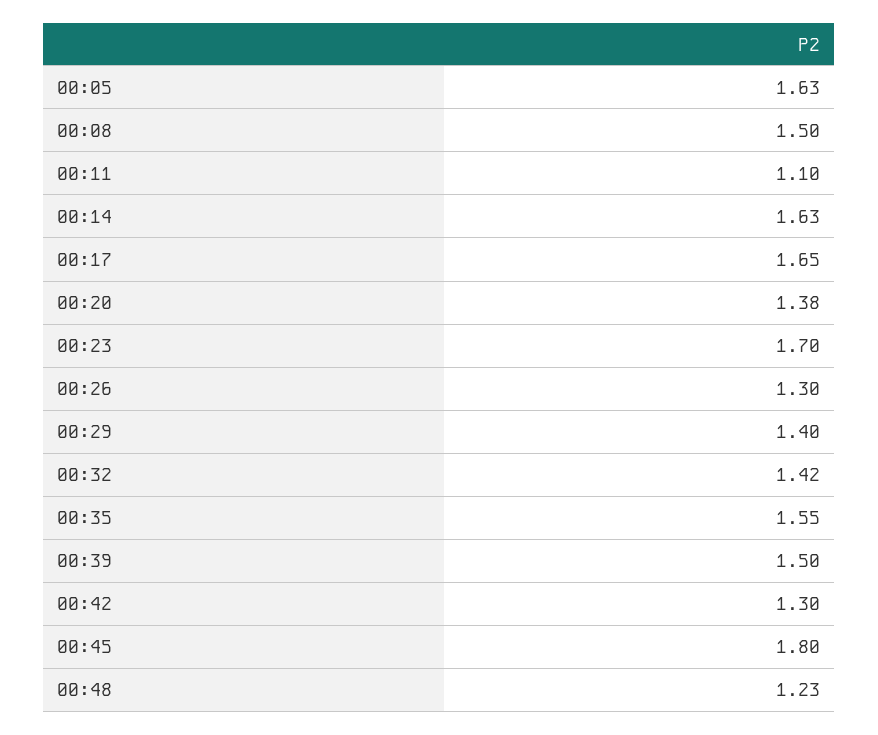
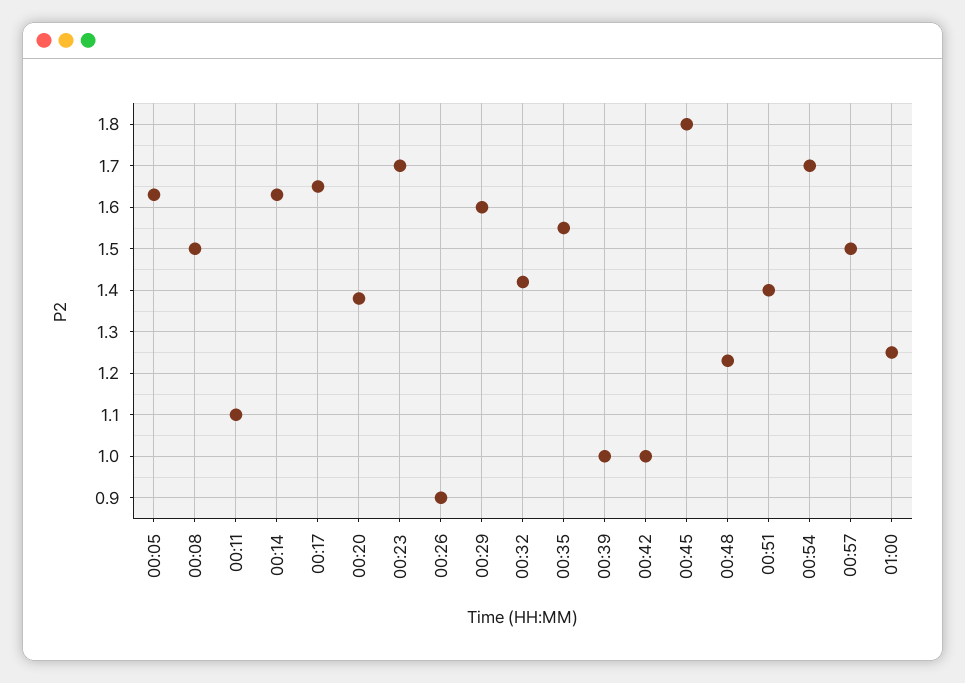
00:26: 1.3 -> 0.9
00:29: 1.4 -> 1.6
00:39: 1.5 -> 1
00:42: 1.3 -> 1
00:51: none -> 1.4
00:54: none -> 1.7
00:57: none -> 1.5
01:00: none -> 1.25

